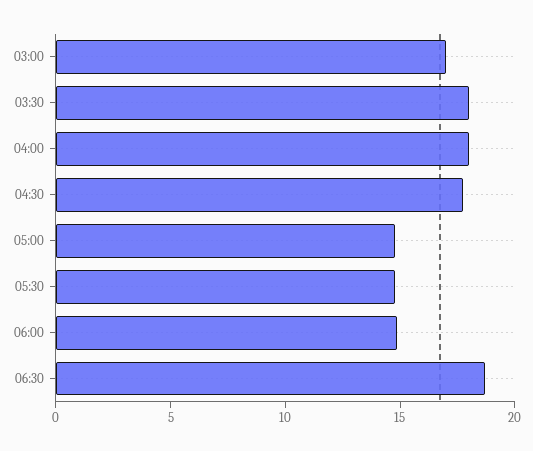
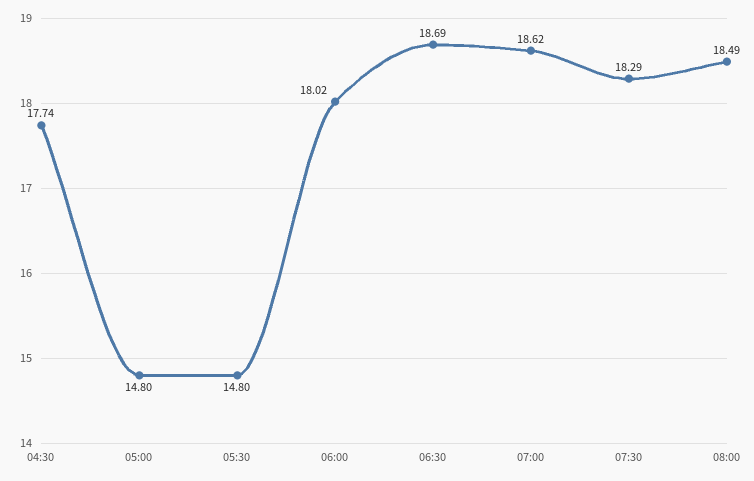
03:00: 17 -> none
03:30: 18 -> none
04:00: 18 -> none
06:00: 15 -> 18.02
07:00: none -> 18.62
07:30: none -> 18.29
08:00: none -> 18.49

